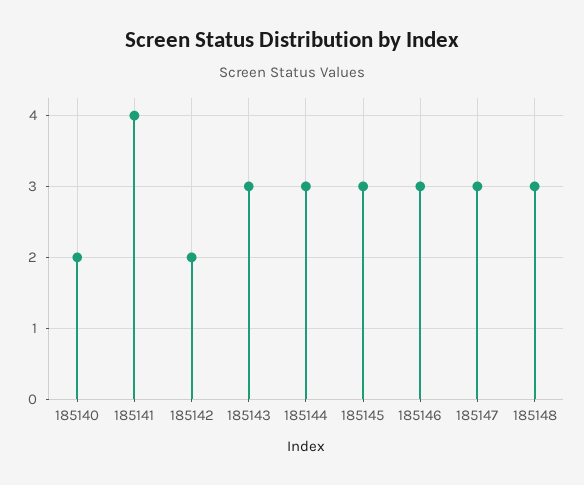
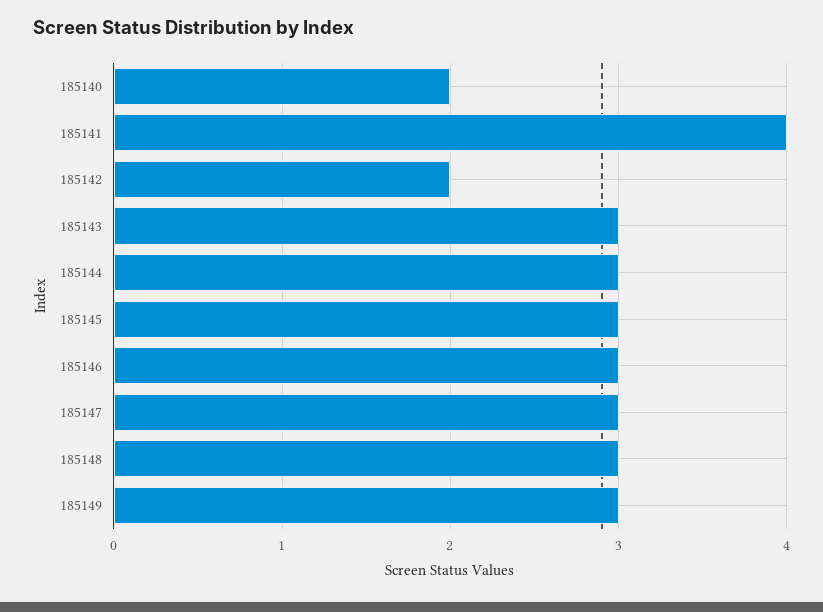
185149: none -> 3

